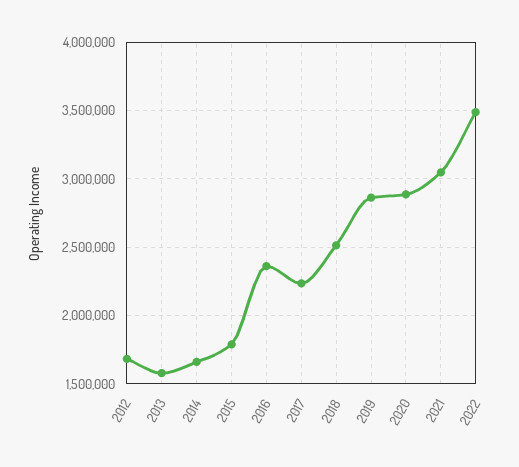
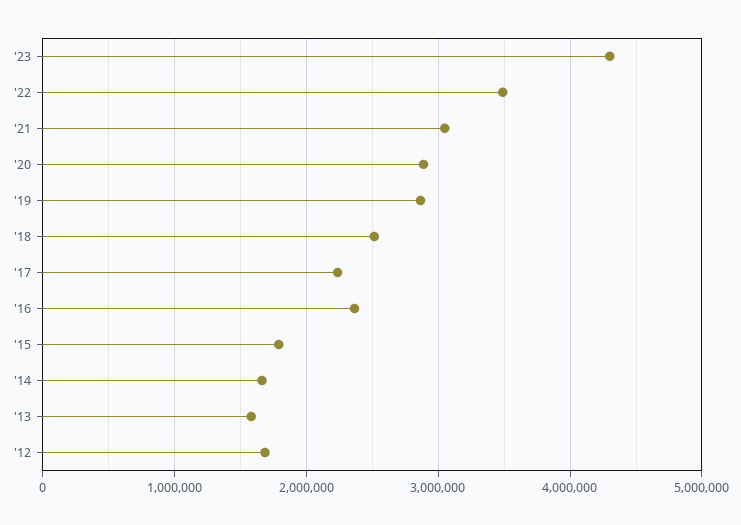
'23: none -> 4300000

